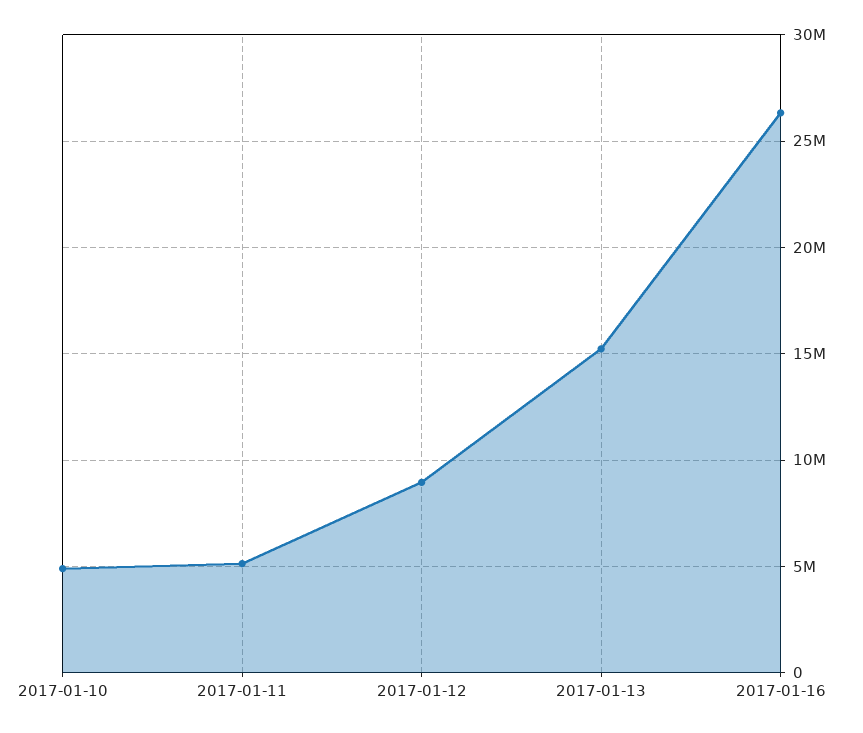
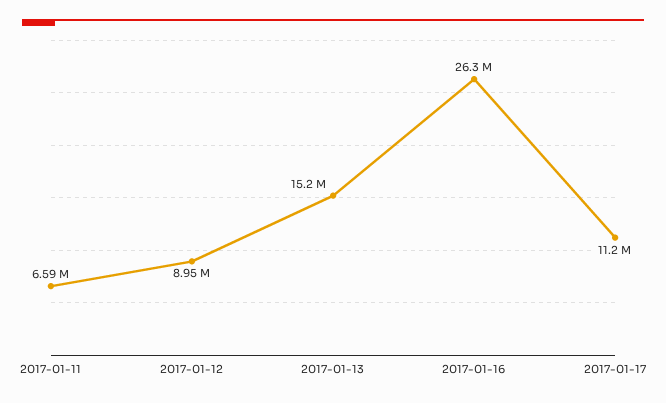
2017-01-10: 5000000 -> none
2017-01-11: 5000000 -> 6590000
2017-01-17: none -> 11200000

